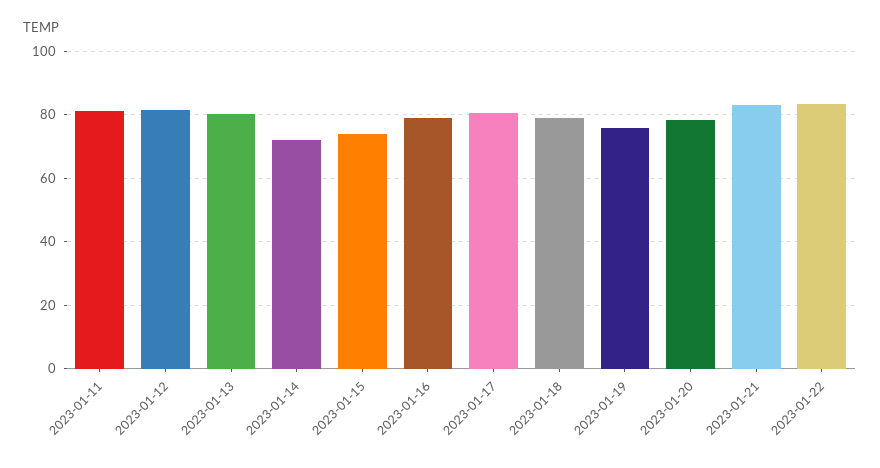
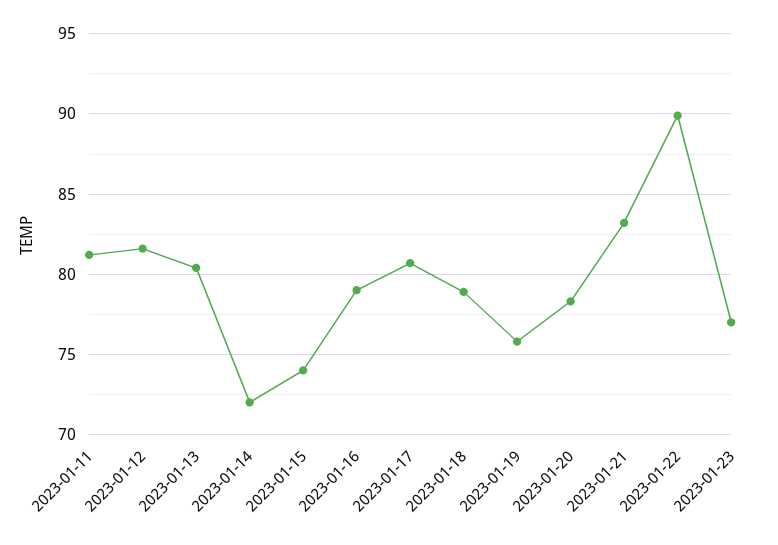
2023-01-22: 84 -> 90
2023-01-23: none -> 77

